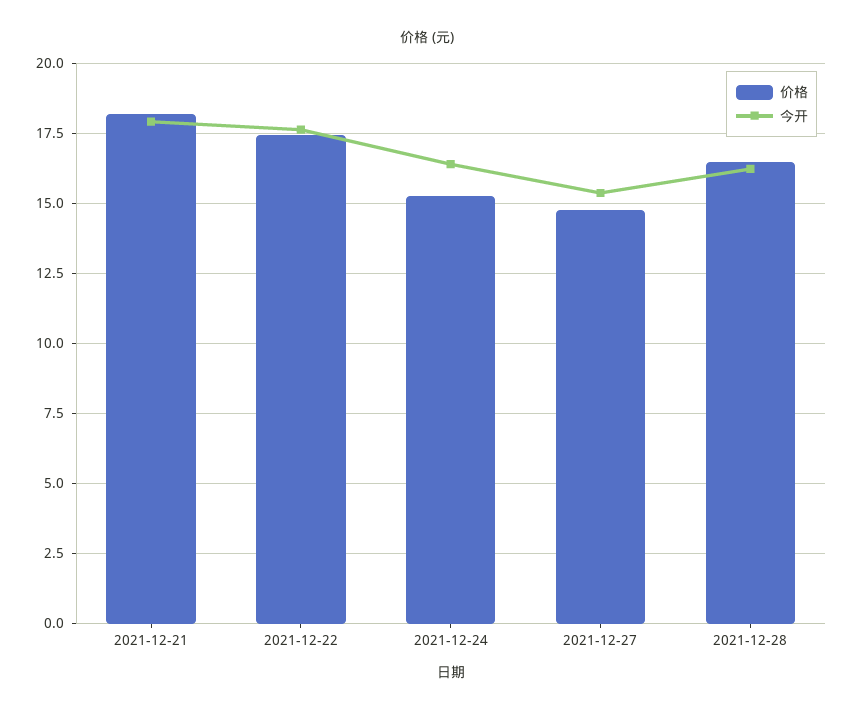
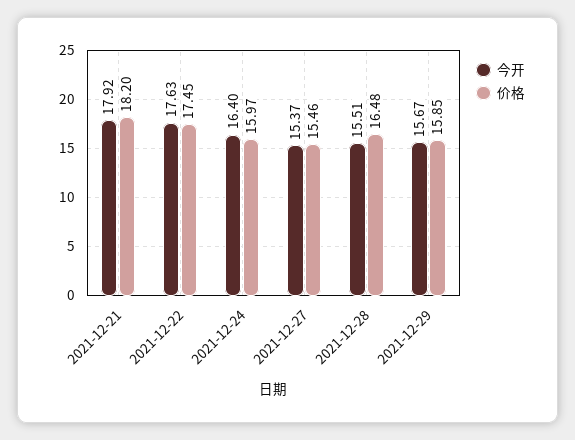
价格, 2021-12-24: 15.25 -> 15.97
价格, 2021-12-27: 14.75 -> 15.46
今开, 2021-12-28: 16.25 -> 15.51
今开, 2021-12-29: none -> 15.67
价格, 2021-12-29: none -> 15.85

